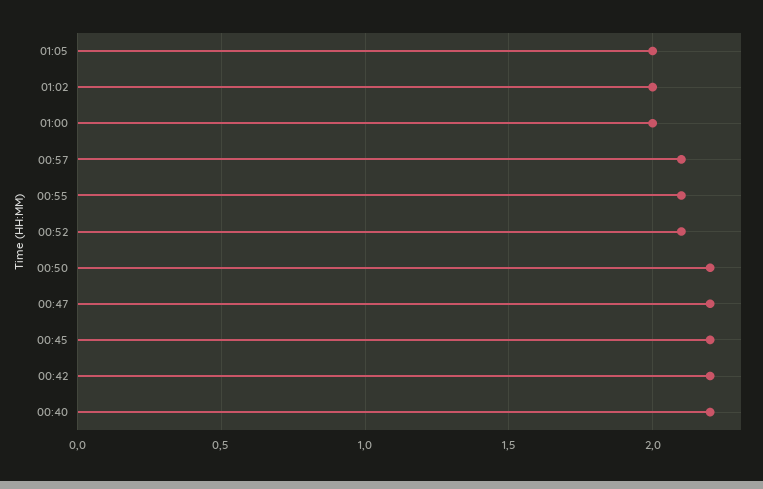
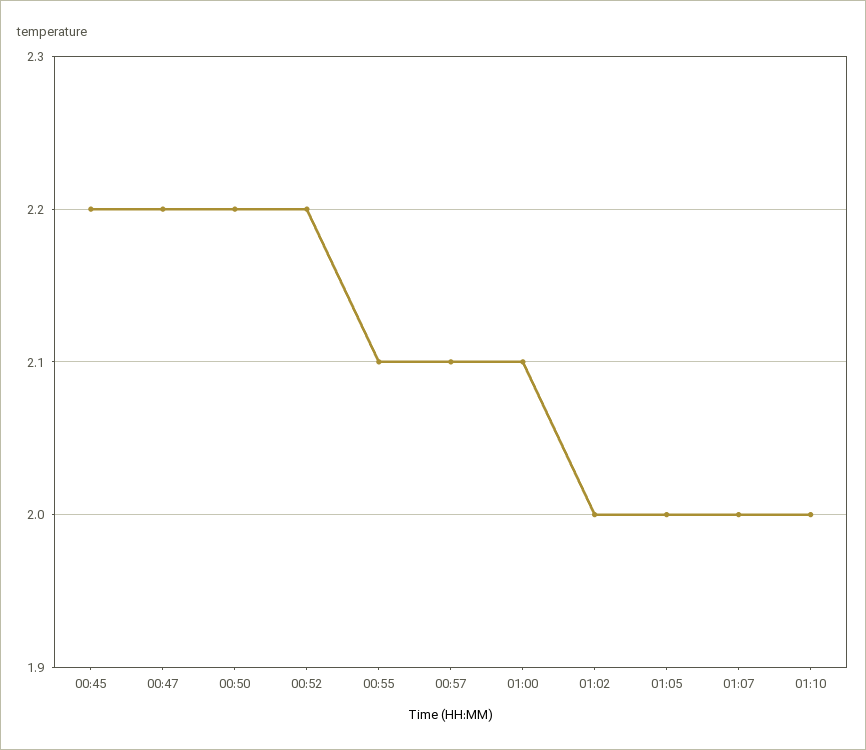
01:00: 2 -> 2.1
00:52: 2.1 -> 2.2
00:42: 2.2 -> none
00:40: 2.2 -> none
01:07: none -> 2
01:10: none -> 2

